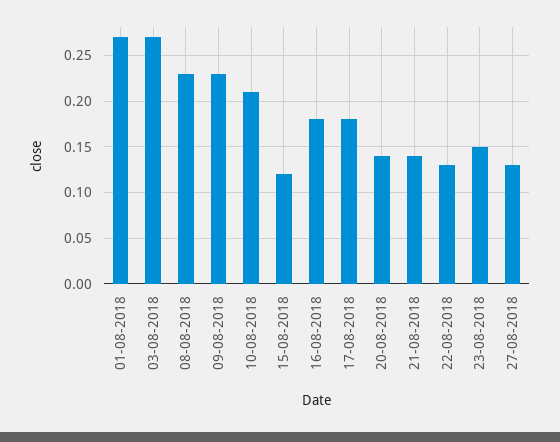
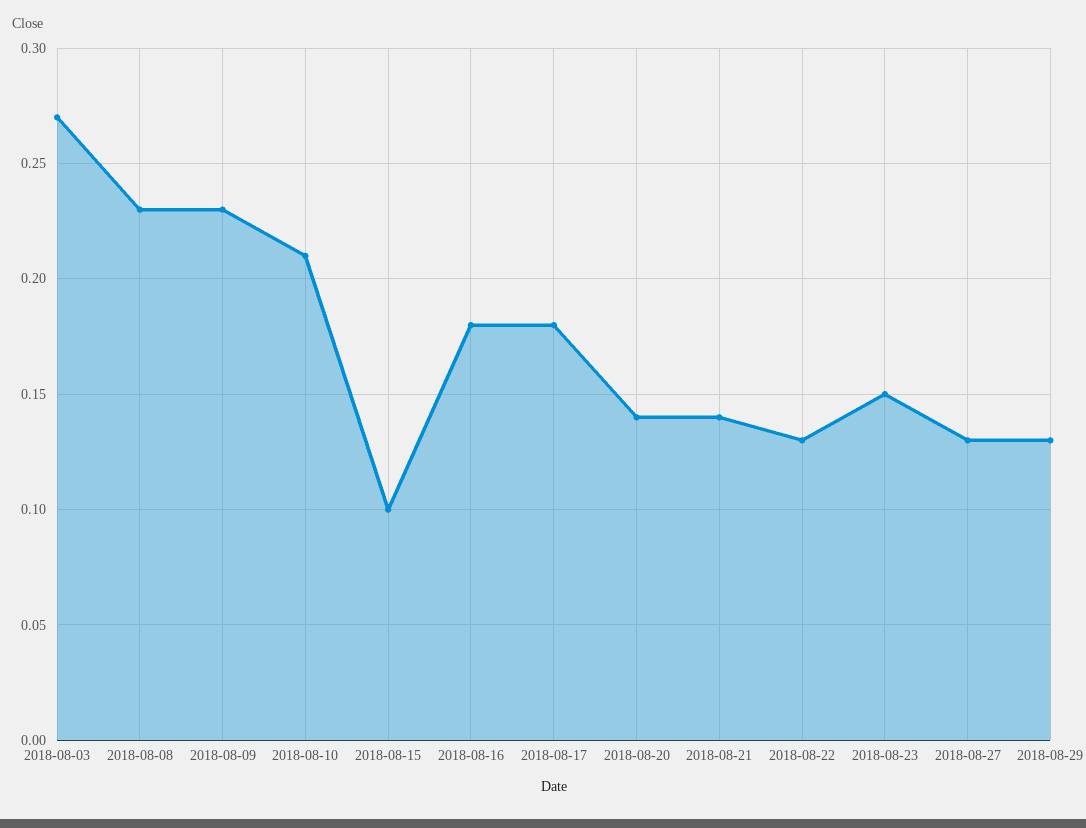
01-08-2018: 0.27 -> none
15-08-2018: 0.12 -> 0.1
2018-08-29: none -> 0.13

